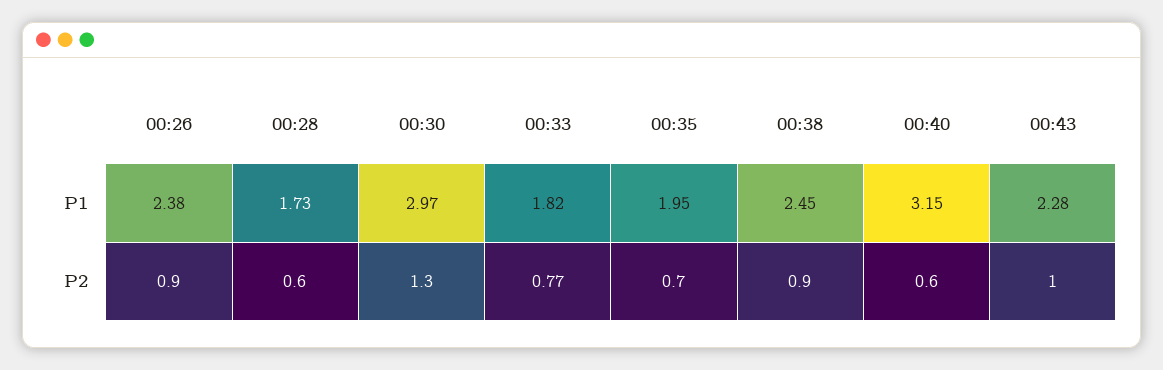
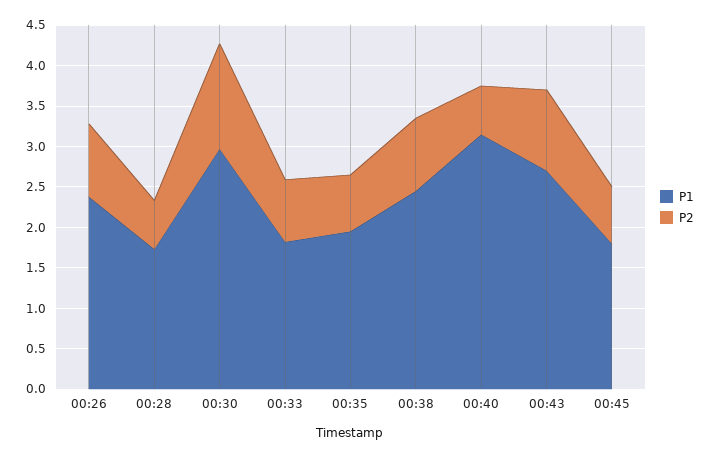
P1, 00:43: 2.28 -> 2.7
P1, 00:45: none -> 1.8
P2, 00:45: none -> 0.7

